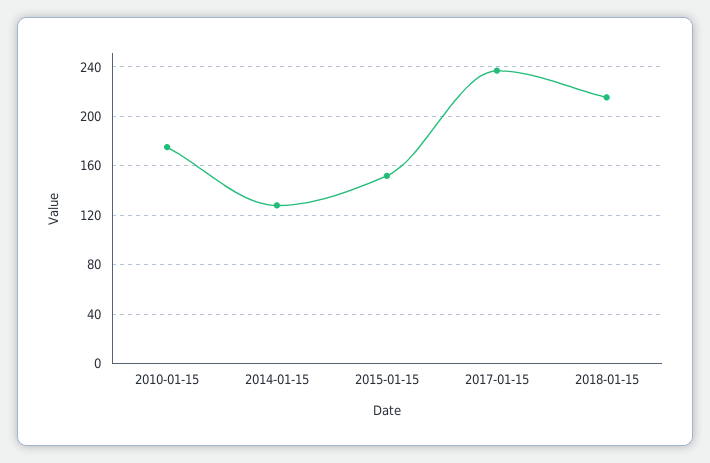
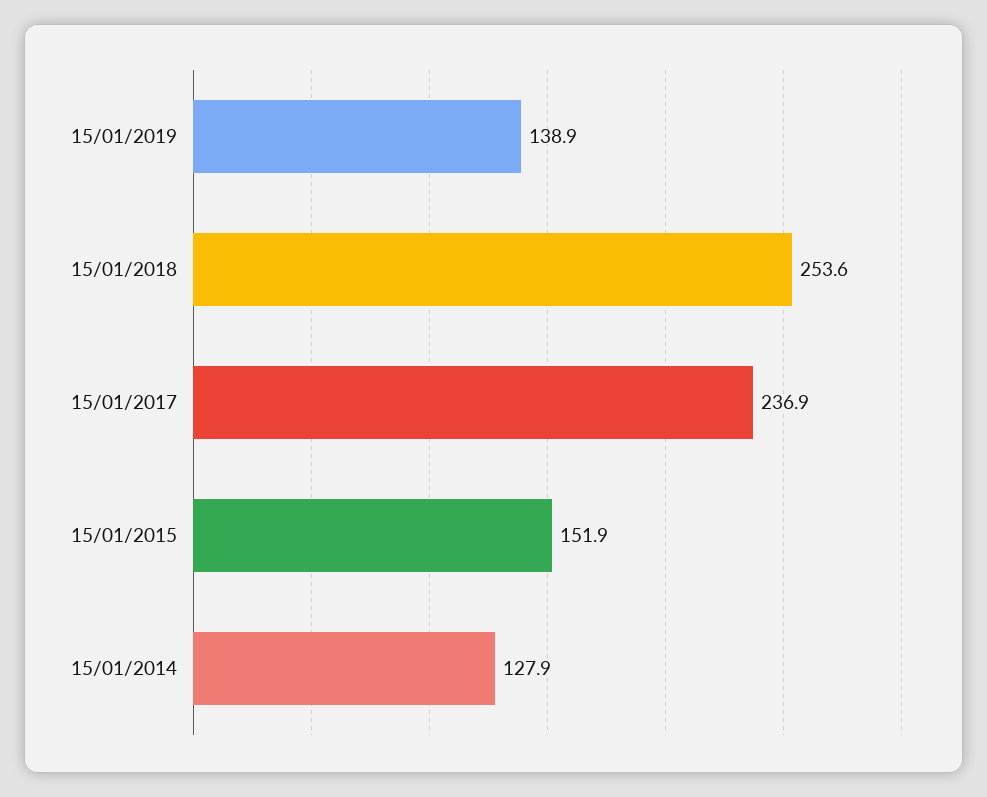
2010-01-15: 175 -> none
2018-01-15: 215 -> 253.6
15/01/2019: none -> 138.9

